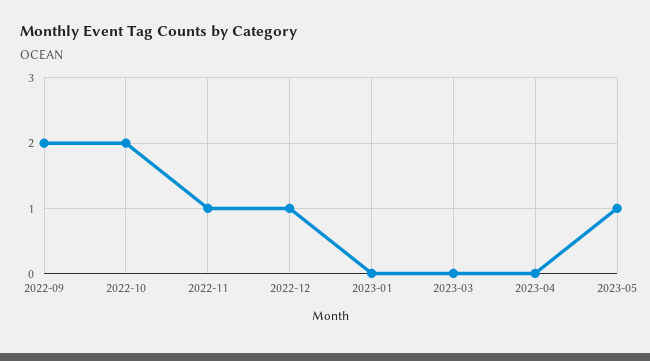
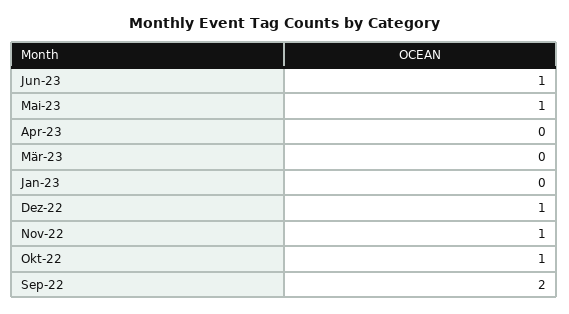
2022-10: 2 -> 1
Jun-23: none -> 1

